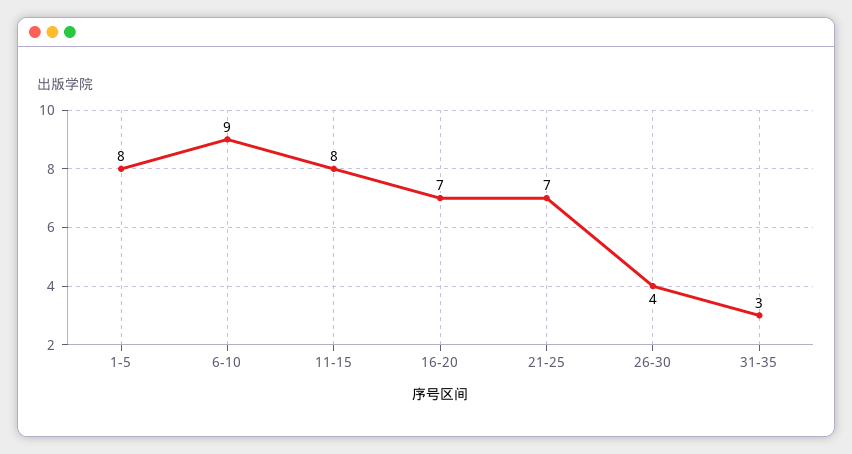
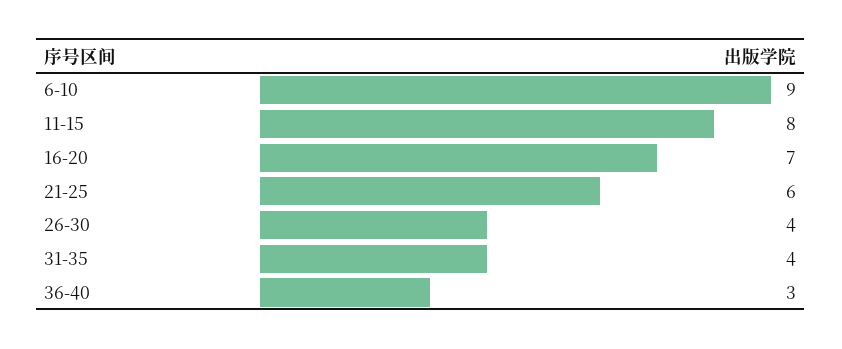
1-5: 8 -> none
21-25: 7 -> 6
31-35: 3 -> 4
36-40: none -> 3

